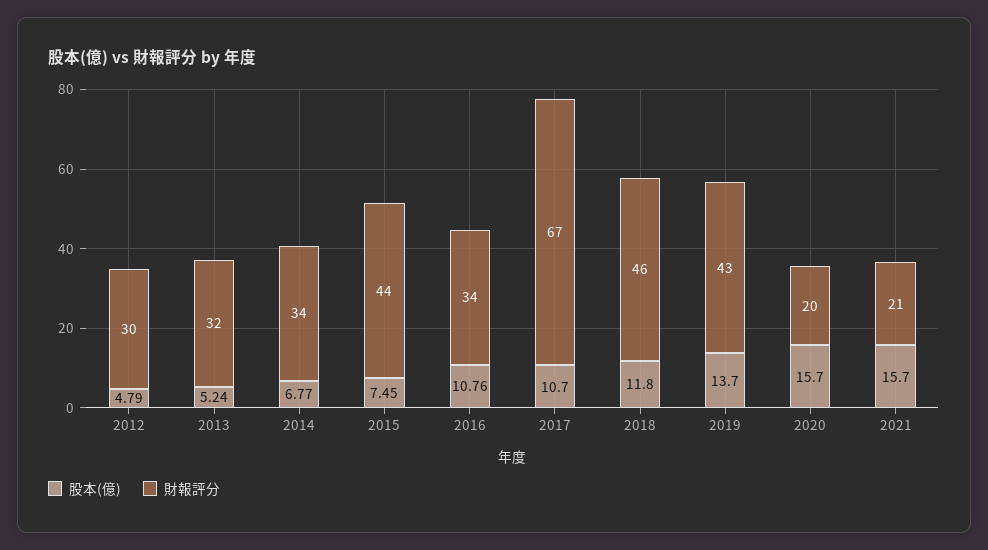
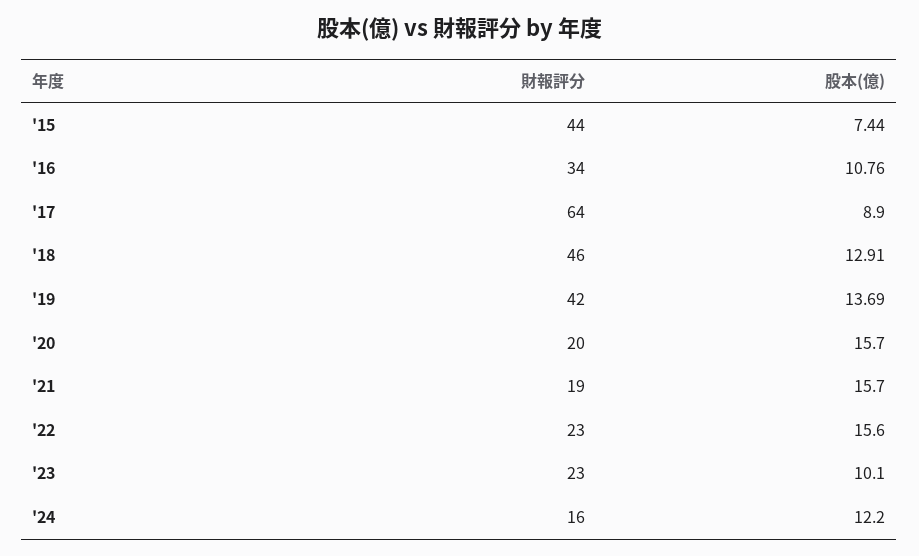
股本(億), 2012: 4.79 -> none
財報評分, 2012: 30 -> none
股本(億), 2013: 5.24 -> none
財報評分, 2013: 32 -> none
股本(億), 2014: 6.77 -> none
財報評分, 2014: 34 -> none
股本(億), 2015: 7.45 -> 7.44
股本(億), 2017: 10.7 -> 8.9
財報評分, 2017: 67 -> 64
股本(億), 2018: 11.8 -> 12.91
股本(億), 2019: 13.7 -> 13.69
財報評分, 2019: 43 -> 42
財報評分, 2021: 21 -> 19
財報評分, '22: none -> 23
股本(億), '22: none -> 15.6
財報評分, '23: none -> 23
股本(億), '23: none -> 10.1
財報評分, '24: none -> 16
股本(億), '24: none -> 12.2

